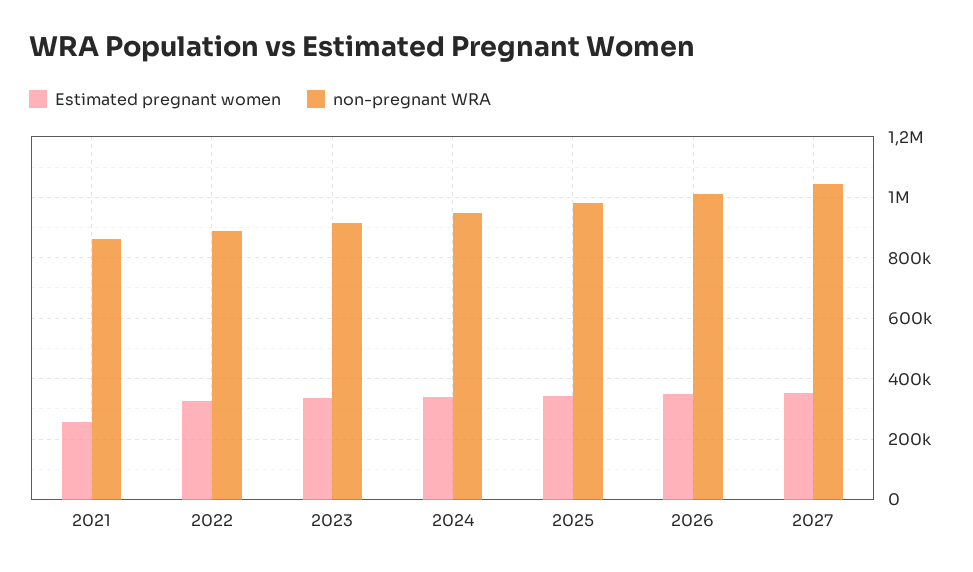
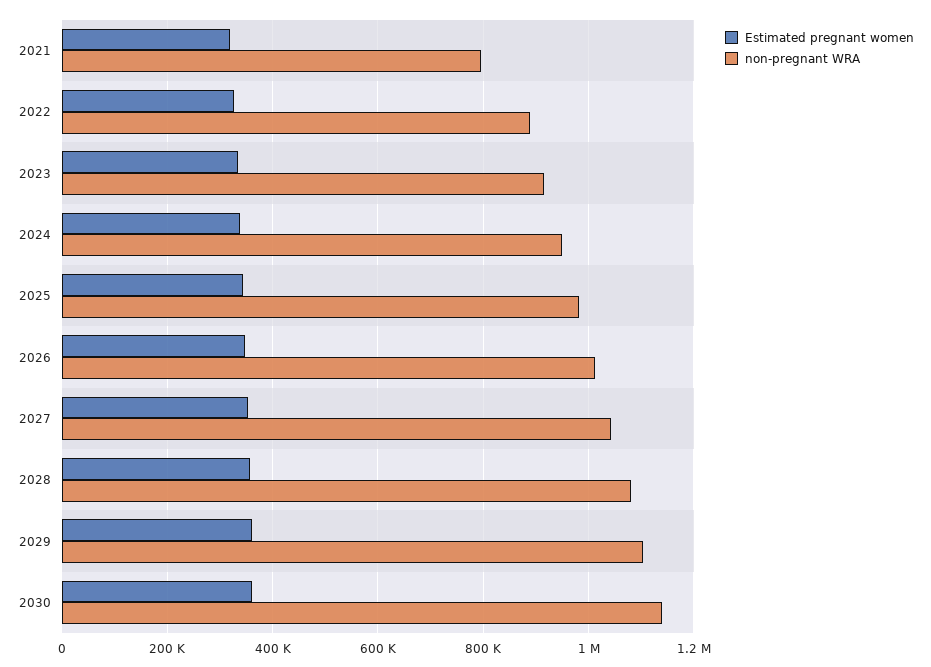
Estimated pregnant women, 2021: 260000 -> 320000
non-pregnant WRA, 2021: 860000 -> 800000
Estimated pregnant women, 2028: none -> 360000
non-pregnant WRA, 2028: none -> 1080000
Estimated pregnant women, 2029: none -> 360000
non-pregnant WRA, 2029: none -> 1100000
Estimated pregnant women, 2030: none -> 360000
non-pregnant WRA, 2030: none -> 1140000

